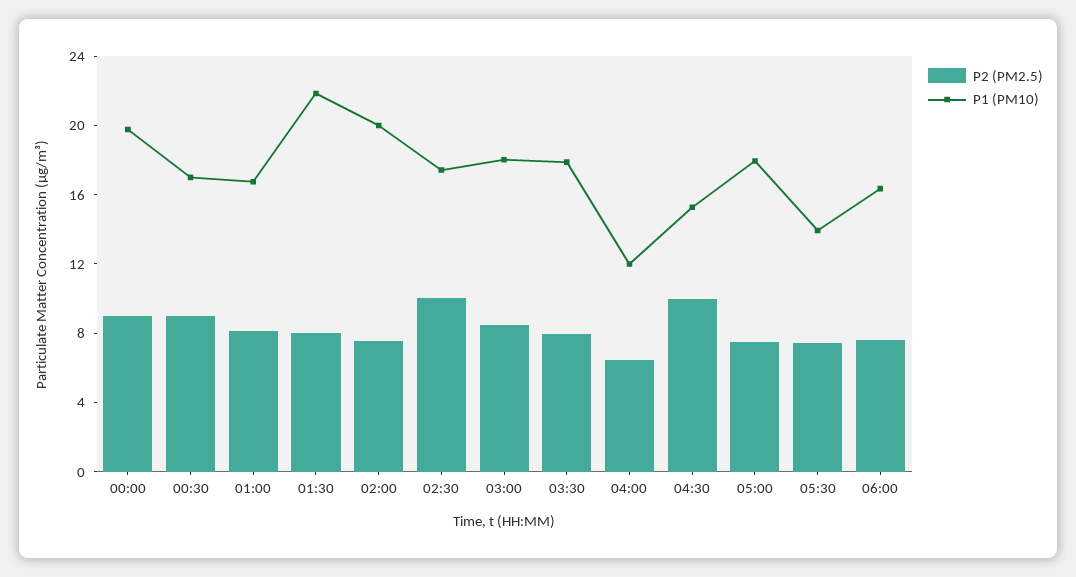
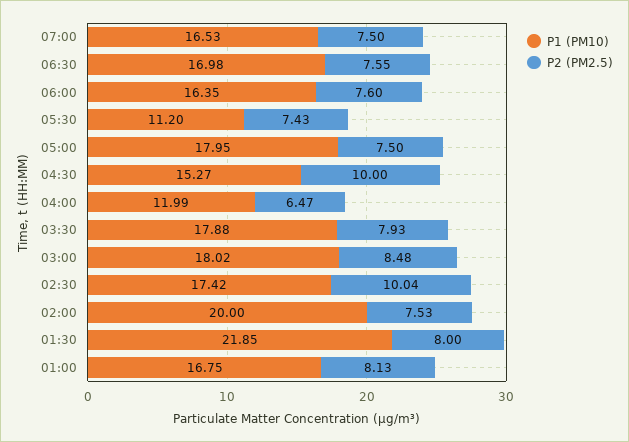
P2 (PM2.5), 00:00: 9 -> none
P1 (PM10), 00:00: 20 -> none
P2 (PM2.5), 00:30: 9 -> none
P1 (PM10), 00:30: 17 -> none
P1 (PM10), 05:30: 14 -> 11.2
P1 (PM10), 07:00: none -> 16.53
P2 (PM2.5), 07:00: none -> 7.5
P1 (PM10), 06:30: none -> 16.98
P2 (PM2.5), 06:30: none -> 7.55

